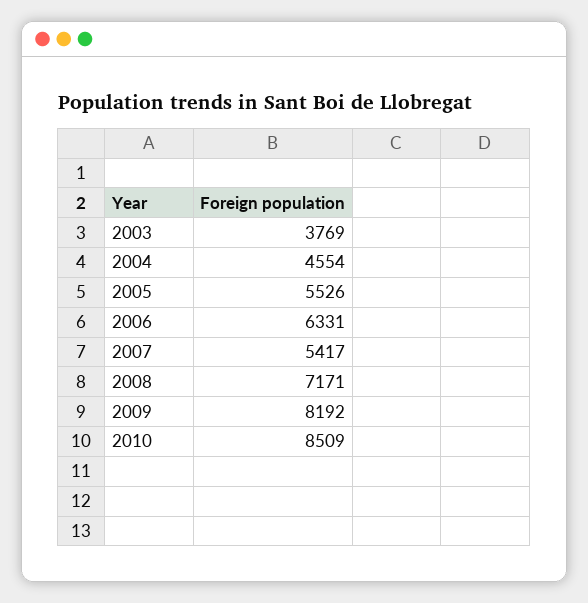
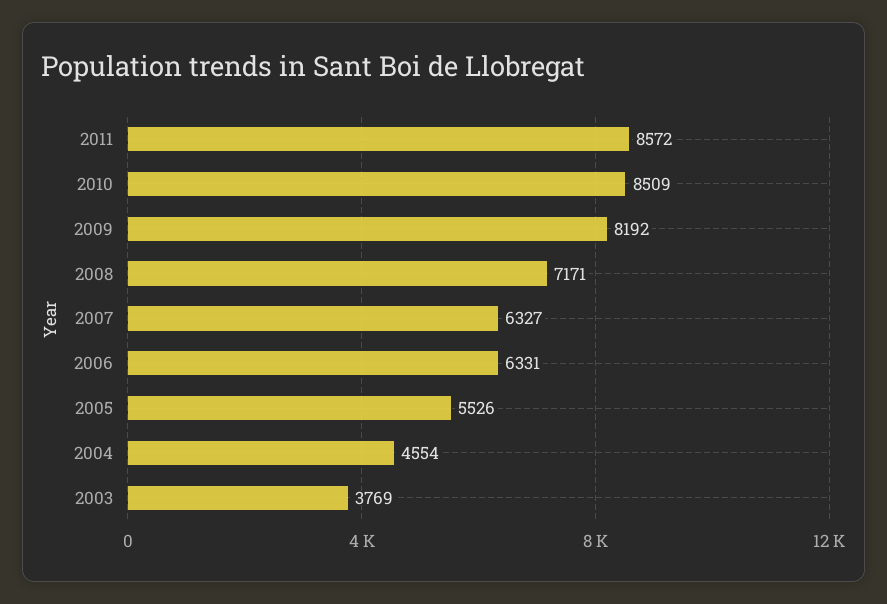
2007: 5417 -> 6327
2011: none -> 8572

